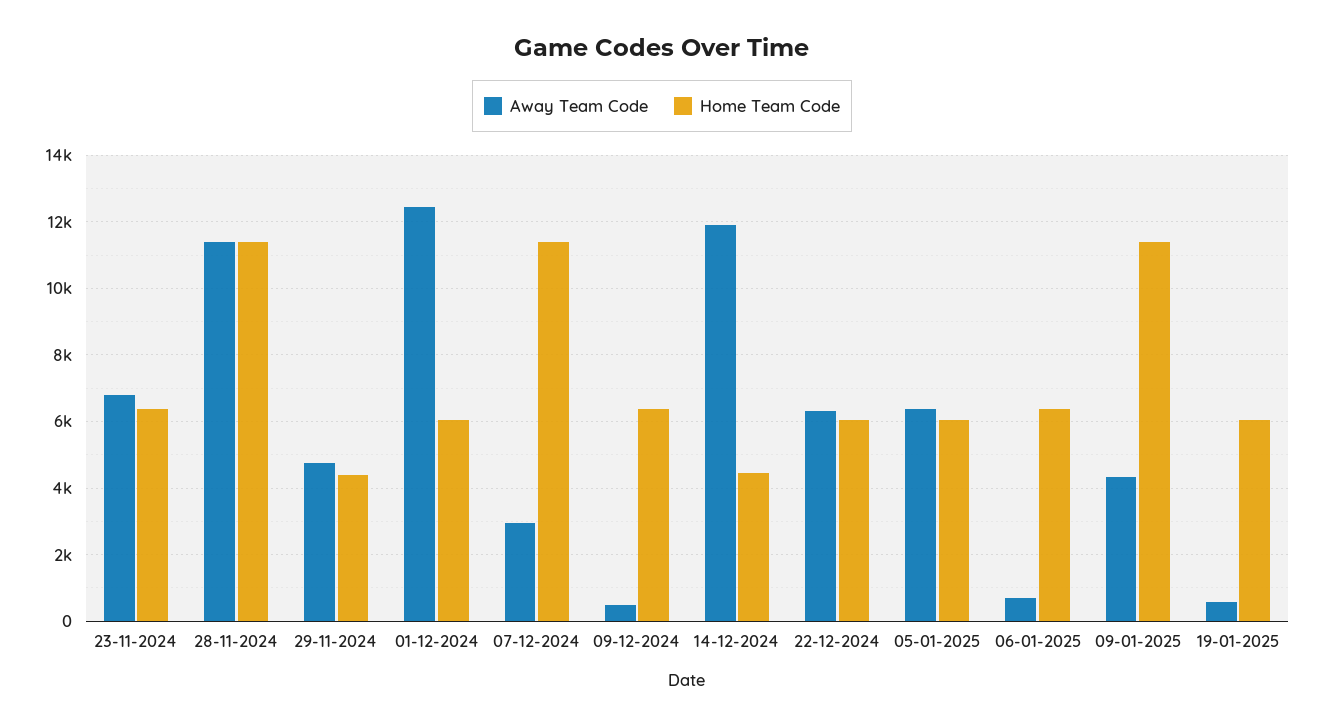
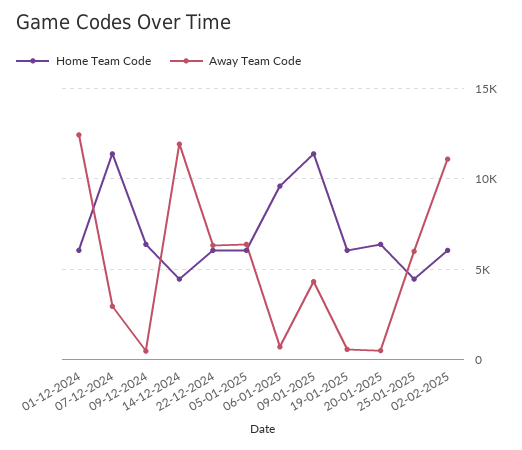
Away Team Code, 23-11-2024: 6800 -> none
Home Team Code, 23-11-2024: 6400 -> none
Away Team Code, 28-11-2024: 11400 -> none
Home Team Code, 28-11-2024: 11400 -> none
Away Team Code, 29-11-2024: 4800 -> none
Home Team Code, 29-11-2024: 4400 -> none
Home Team Code, 06-01-2025: 6400 -> 9500
Home Team Code, 20-01-2025: none -> 6500
Away Team Code, 20-01-2025: none -> 500
Home Team Code, 25-01-2025: none -> 4500
Away Team Code, 25-01-2025: none -> 6000
Home Team Code, 02-02-2025: none -> 6000
Away Team Code, 02-02-2025: none -> 11000

